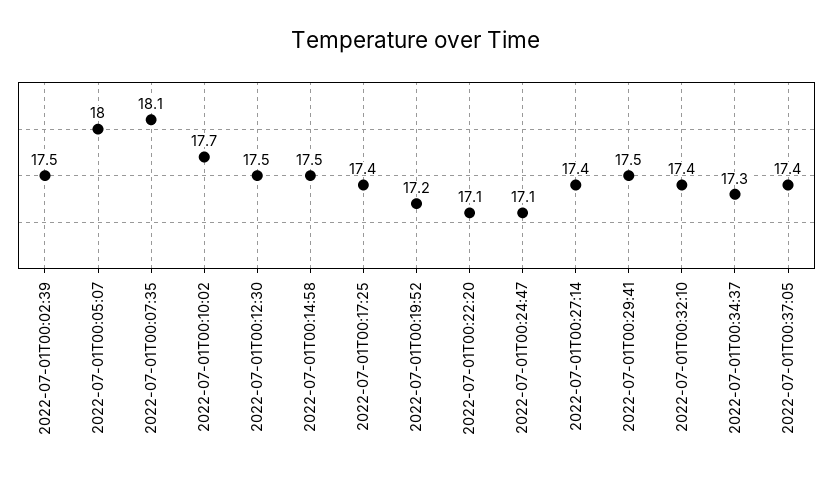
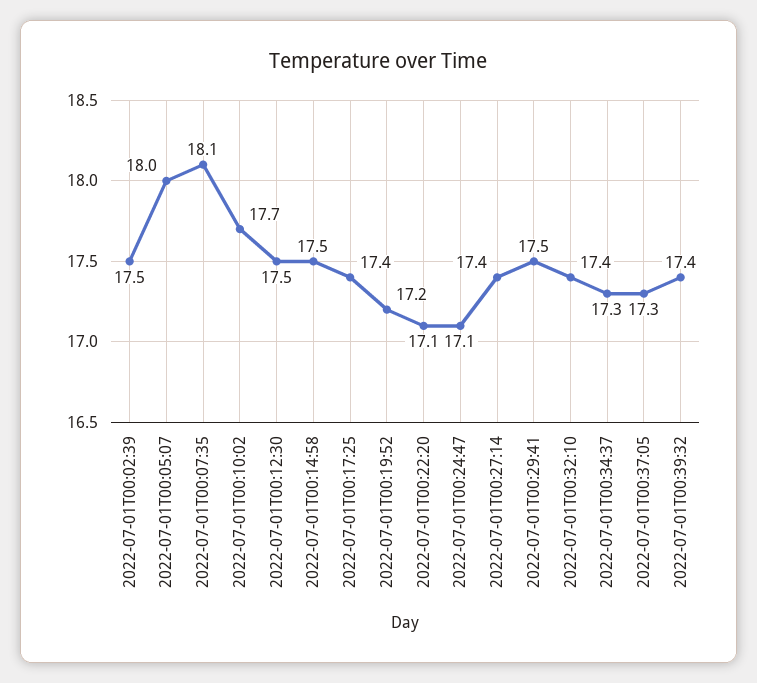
2022-07-01T00:37:05: 17.4 -> 17.3
2022-07-01T00:39:32: none -> 17.4

